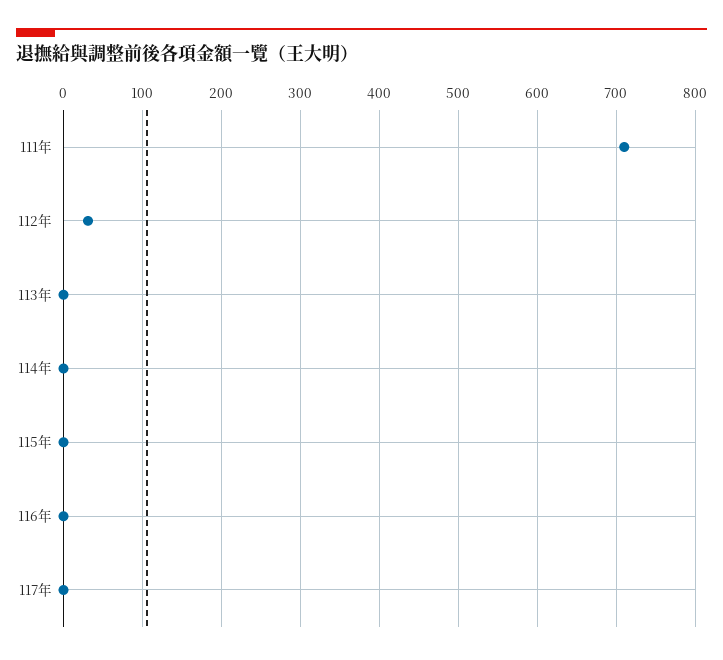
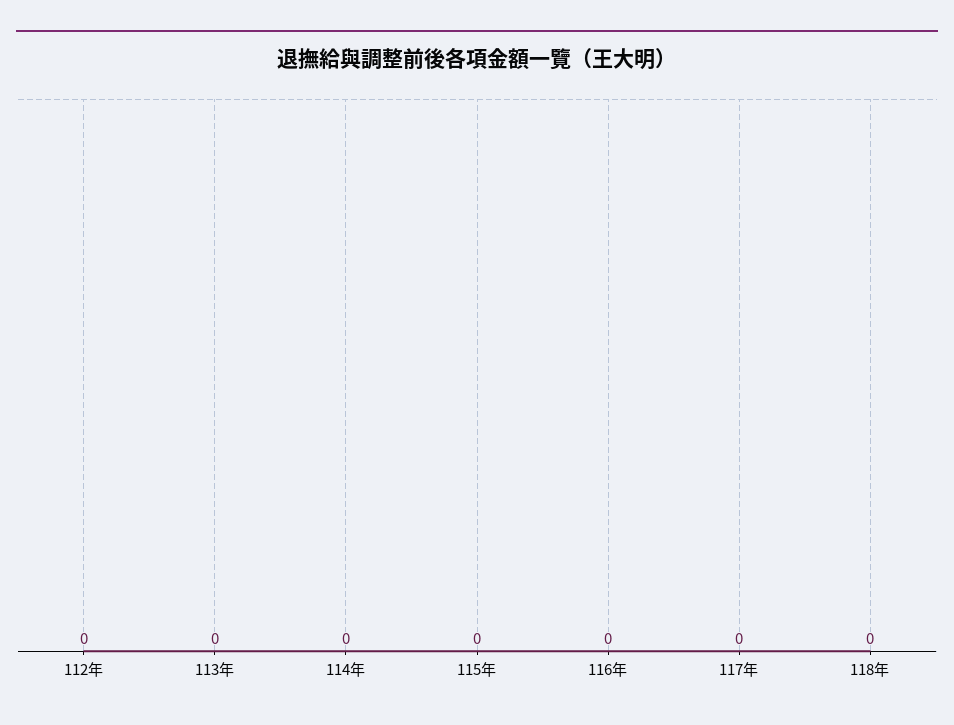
111年: 710 -> none
112年: 30 -> 0
118年: none -> 0

